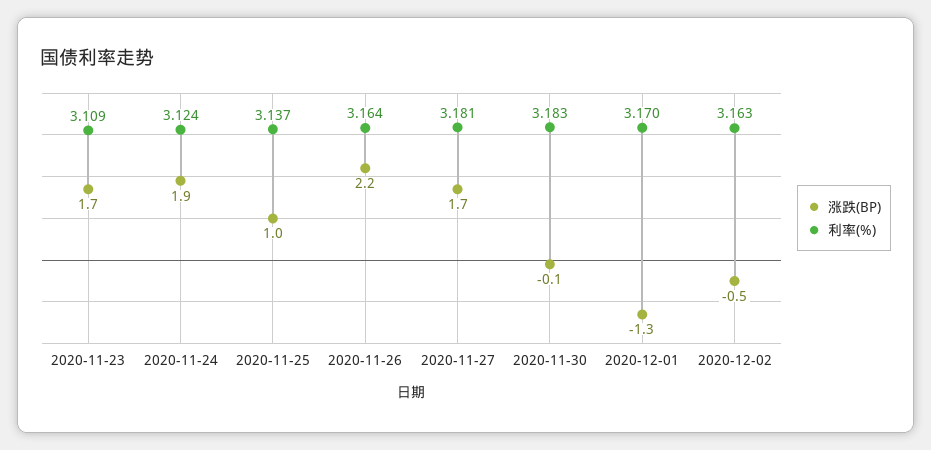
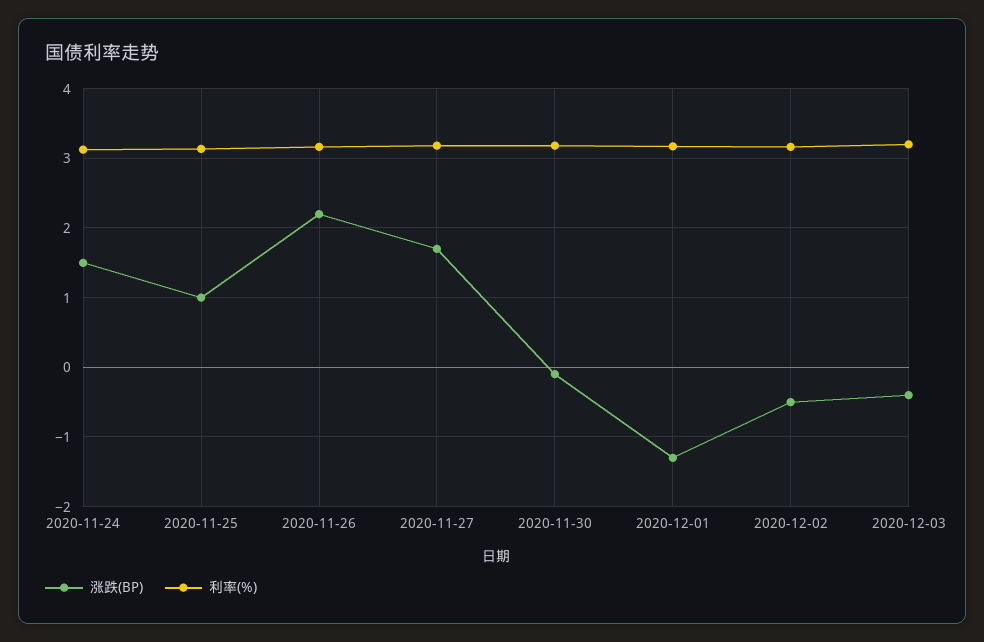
涨跌(BP), 2020-11-23: 1.7 -> none
利率(%), 2020-11-23: 3.109 -> none
涨跌(BP), 2020-11-24: 1.9 -> 1.5
涨跌(BP), 2020-12-03: none -> -0.4
利率(%), 2020-12-03: none -> 3.2

